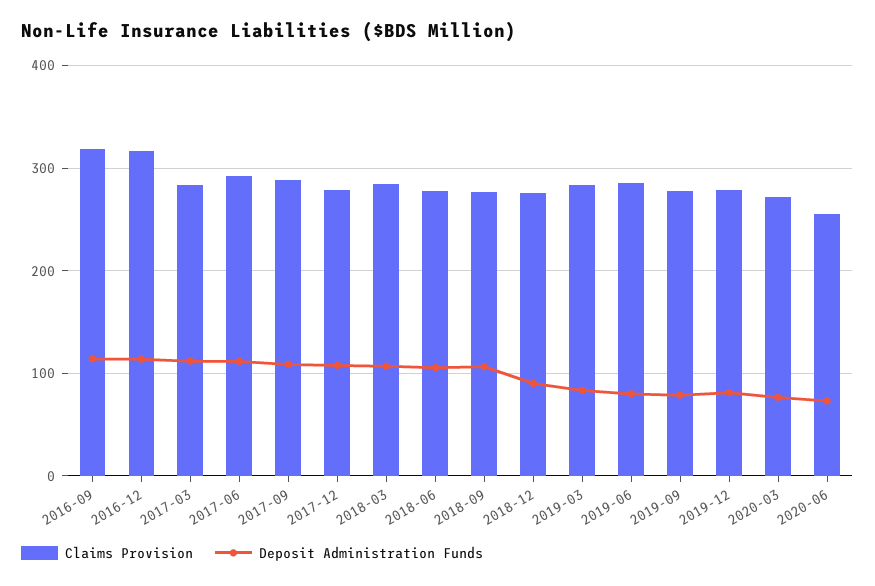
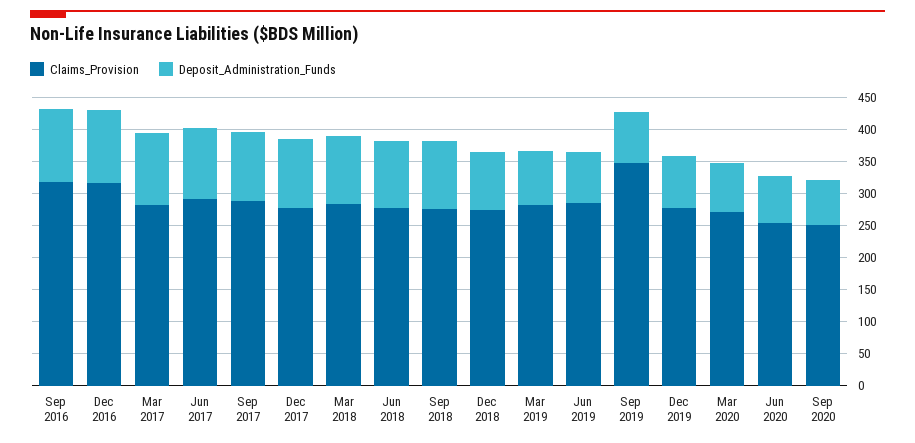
Claims Provision, 2019-09: 280 -> 350
Claims Provision, Sep 2020: none -> 250
Deposit Administration Funds, Sep 2020: none -> 75

